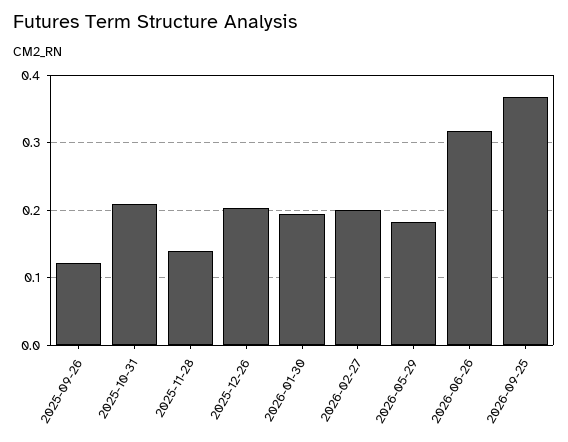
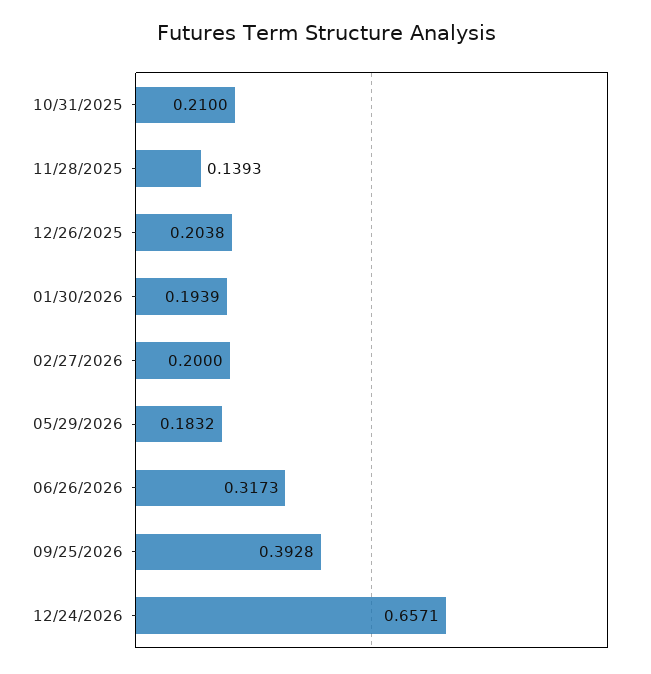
2025-09-26: 0.12 -> none
2026-09-25: 0.37 -> 0.3928
12/24/2026: none -> 0.6571

